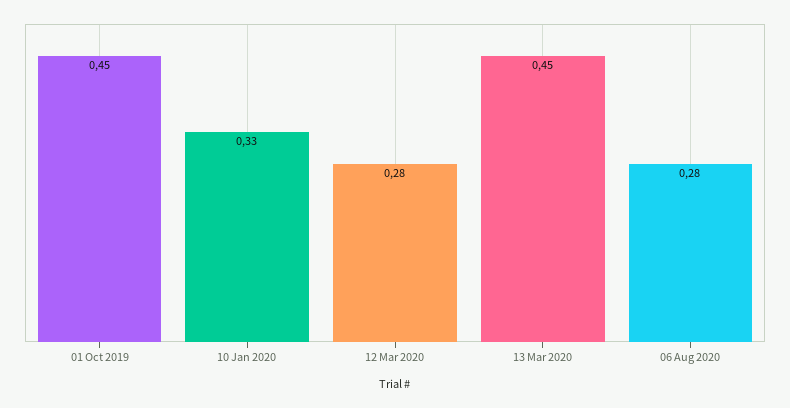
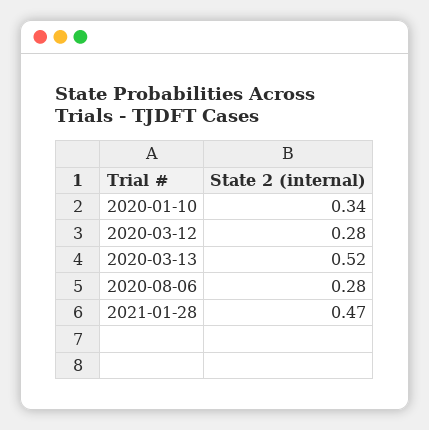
01 Oct 2019: 0.45 -> none
10 Jan 2020: 0.33 -> 0.34
13 Mar 2020: 0.45 -> 0.52
2021-01-28: none -> 0.47

